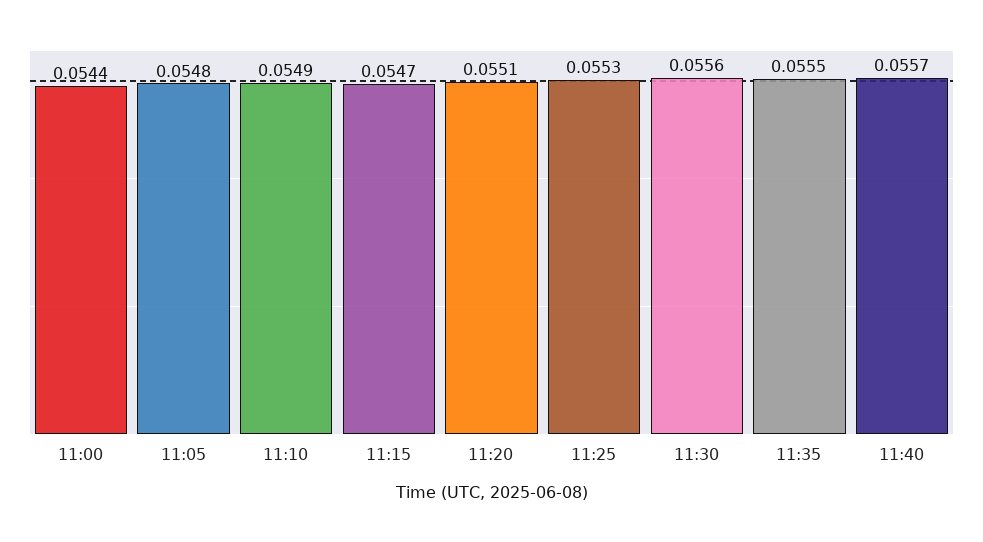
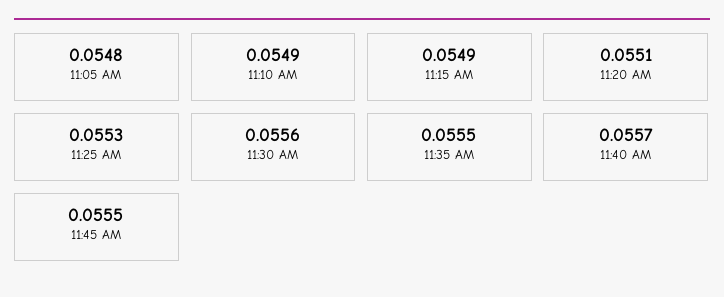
11:00: 0.0544 -> none
11:15: 0.0547 -> 0.0549
11:45 AM: none -> 0.0555

